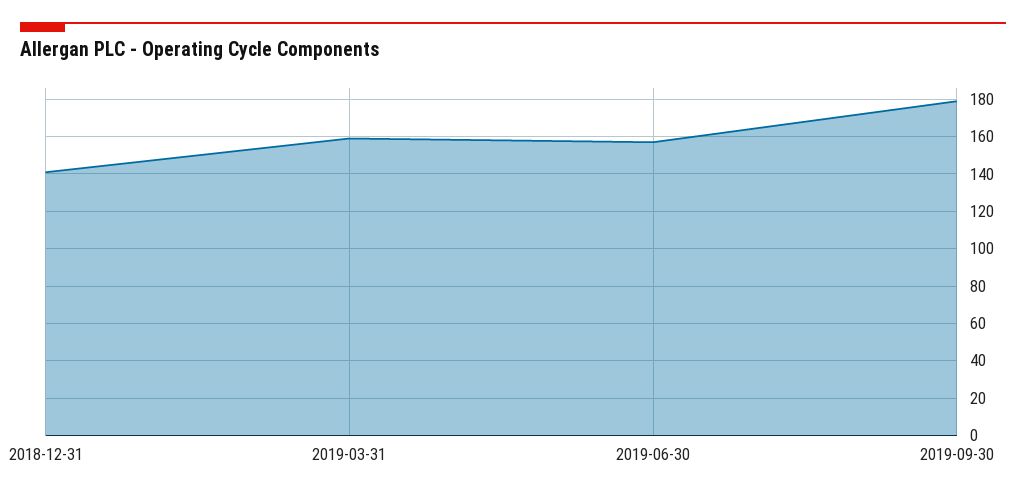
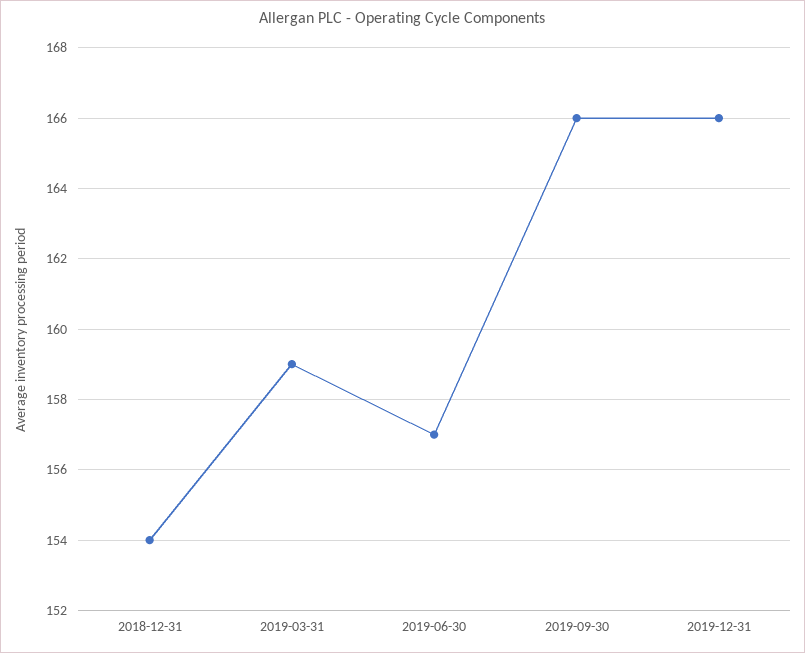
2018-12-31: 140 -> 154
2019-09-30: 180 -> 166
2019-12-31: none -> 166

